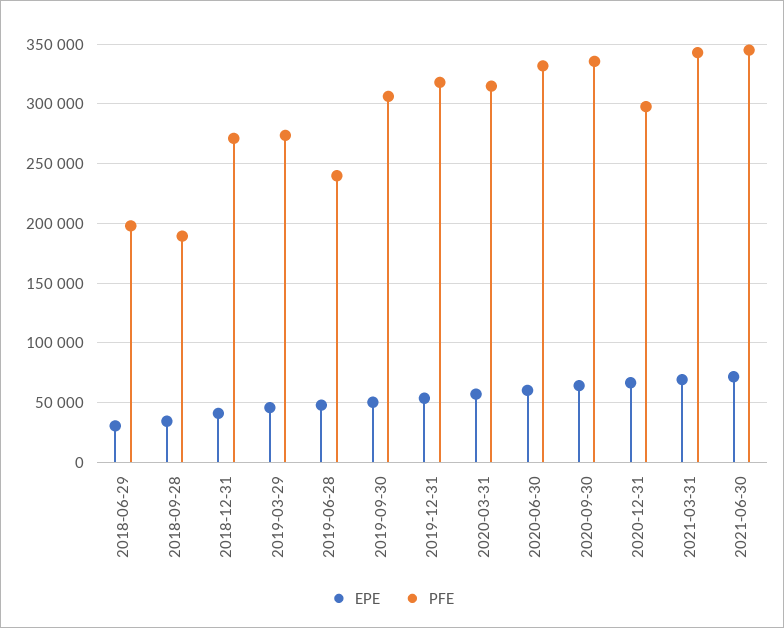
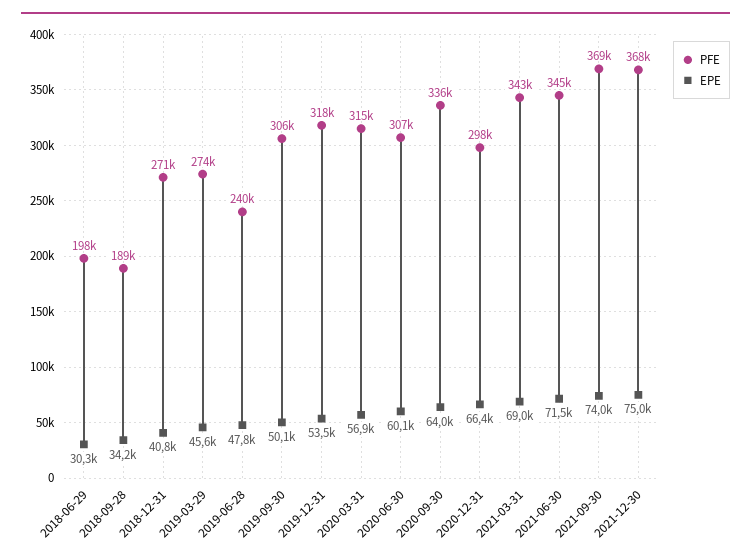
PFE, 2020-06-30: 330000 -> 307000
PFE, 2021-09-30: none -> 369000
EPE, 2021-09-30: none -> 74000
PFE, 2021-12-30: none -> 368000
EPE, 2021-12-30: none -> 75000

